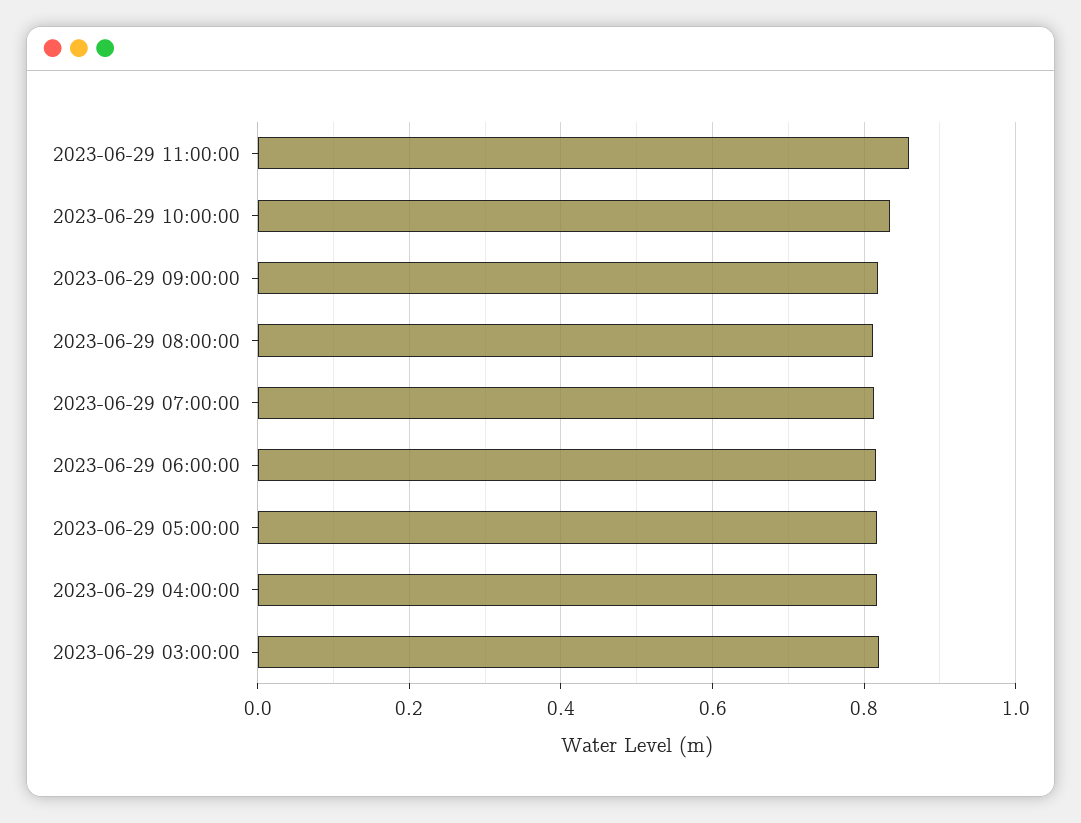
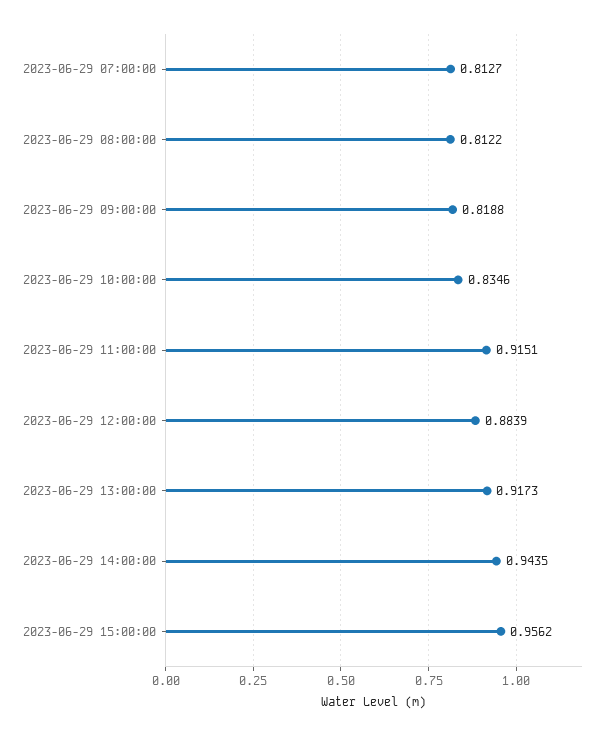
2023-06-29 11:00:00: 0.86 -> 0.9151
2023-06-29 06:00:00: 0.82 -> none
2023-06-29 05:00:00: 0.82 -> none
2023-06-29 04:00:00: 0.82 -> none
2023-06-29 03:00:00: 0.82 -> none
2023-06-29 12:00:00: none -> 0.8839
2023-06-29 13:00:00: none -> 0.9173
2023-06-29 14:00:00: none -> 0.9435
2023-06-29 15:00:00: none -> 0.9562

